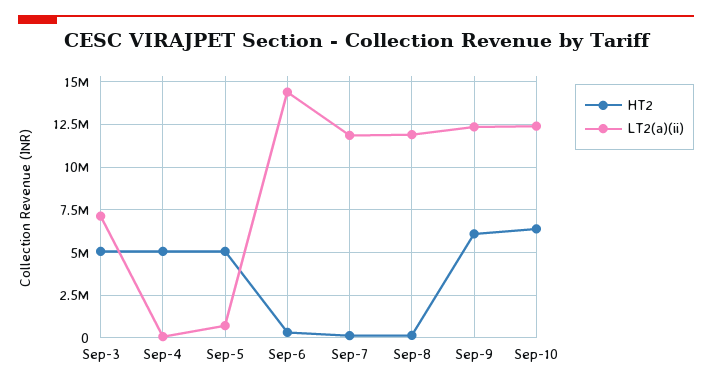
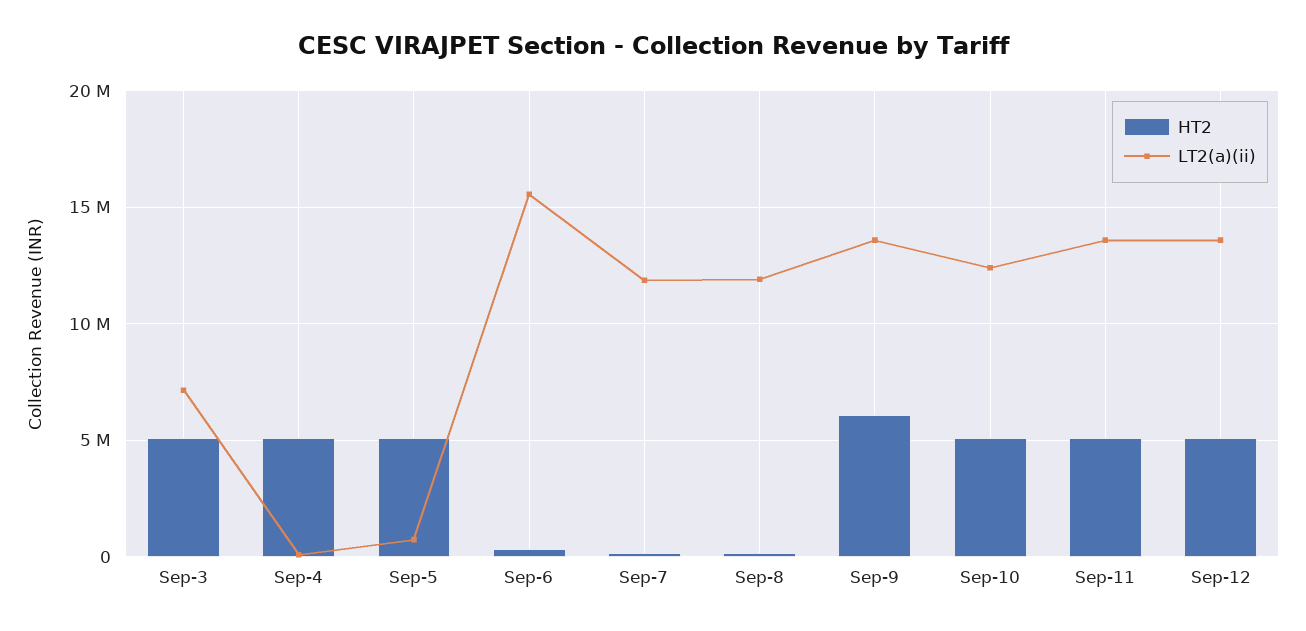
LT2(a)(ii), Sep-6: 14500000 -> 15500000
LT2(a)(ii), Sep-9: 12500000 -> 13500000
HT2, Sep-10: 6500000 -> 5000000
HT2, Sep-11: none -> 5000000
LT2(a)(ii), Sep-11: none -> 13500000
HT2, Sep-12: none -> 5000000
LT2(a)(ii), Sep-12: none -> 13500000

